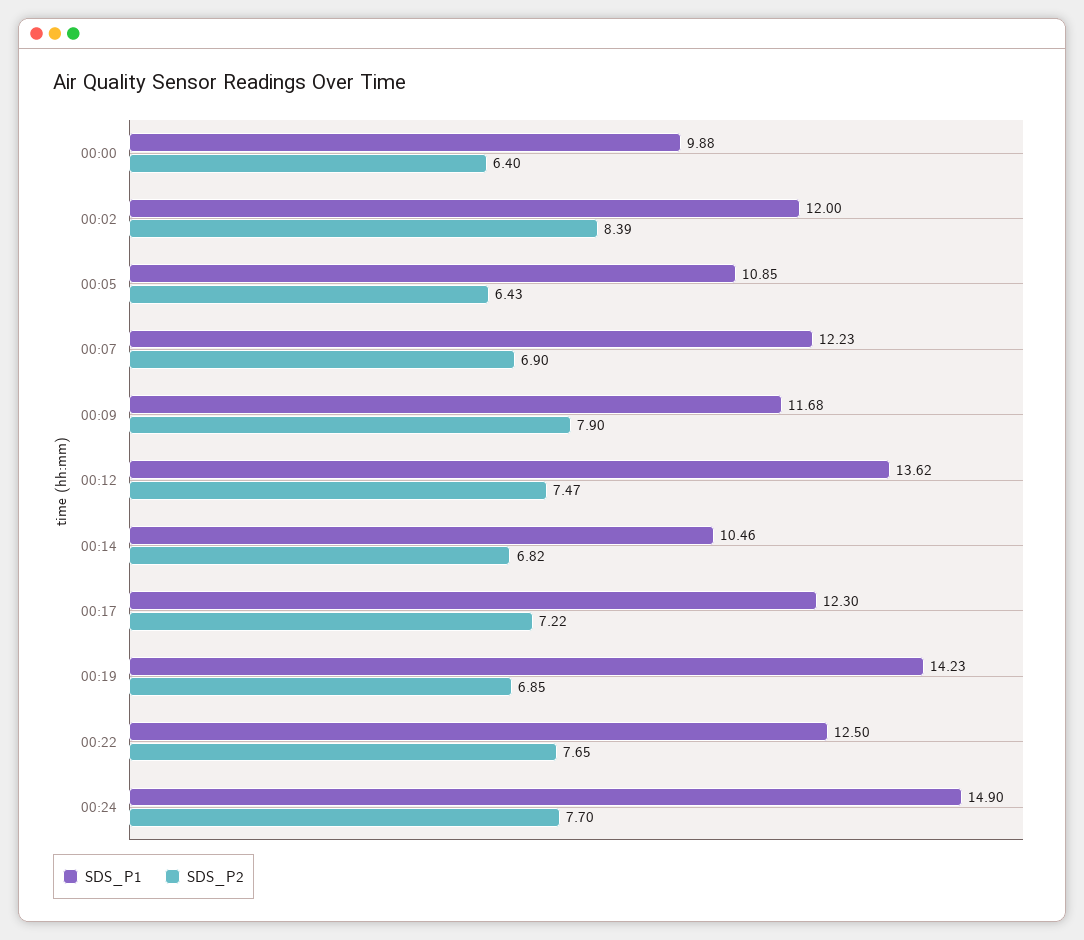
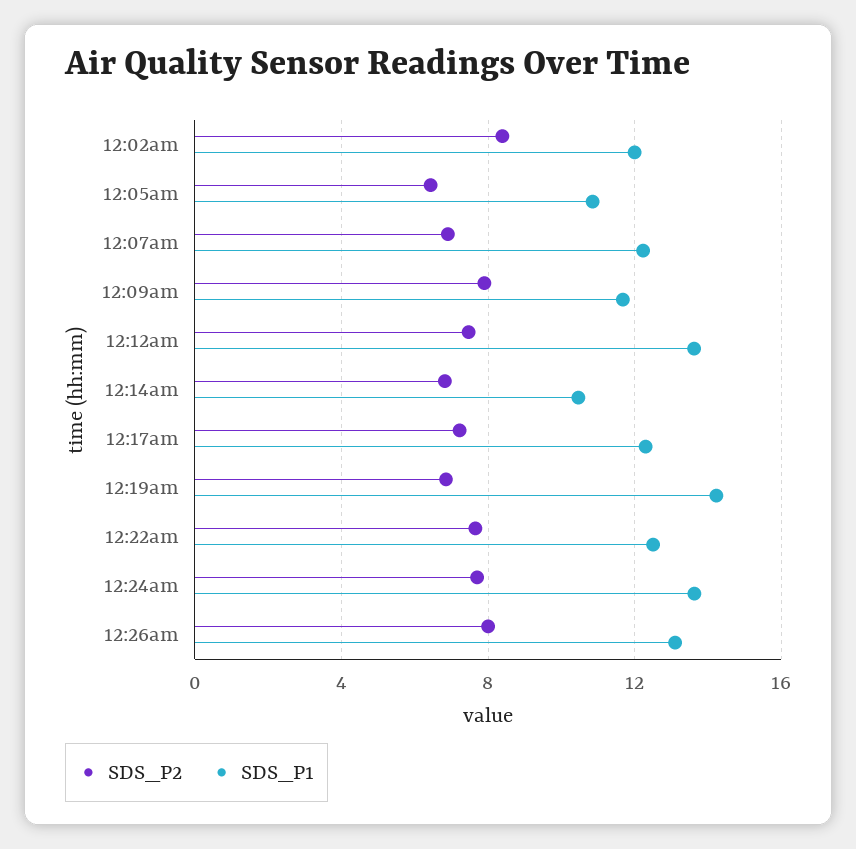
SDS_P1, 00:00: 9.88 -> none
SDS_P2, 00:00: 6.4 -> none
SDS_P1, 00:24: 14.9 -> 13.5
SDS_P2, 12:26am: none -> 8
SDS_P1, 12:26am: none -> 13

